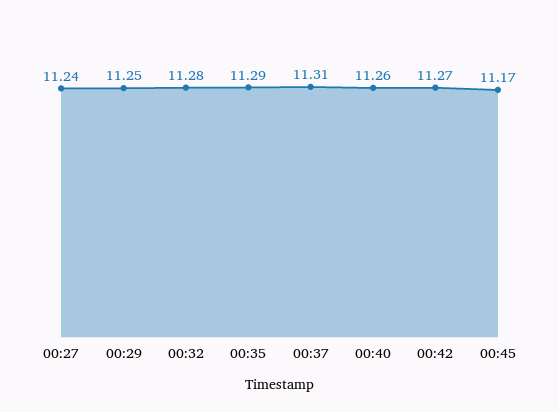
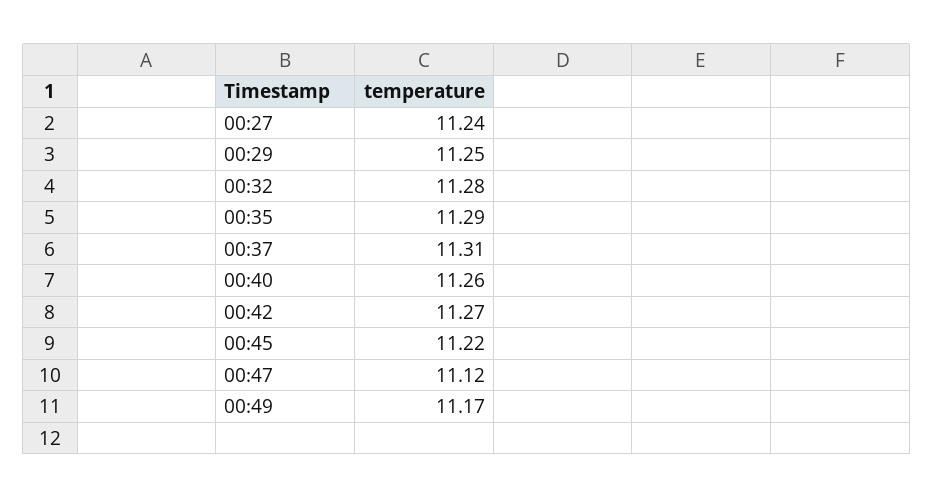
00:45: 11.17 -> 11.22
00:47: none -> 11.12
00:49: none -> 11.17

